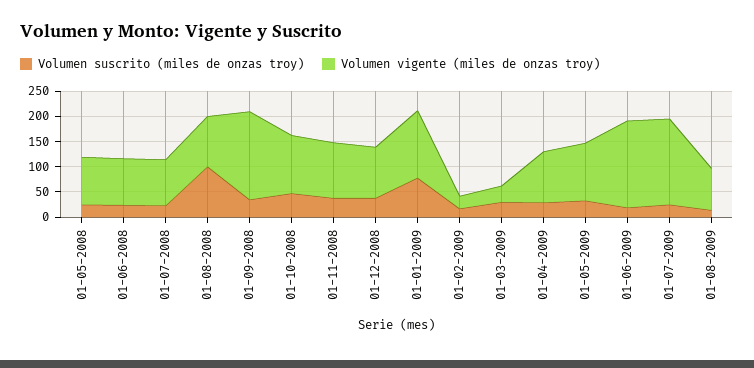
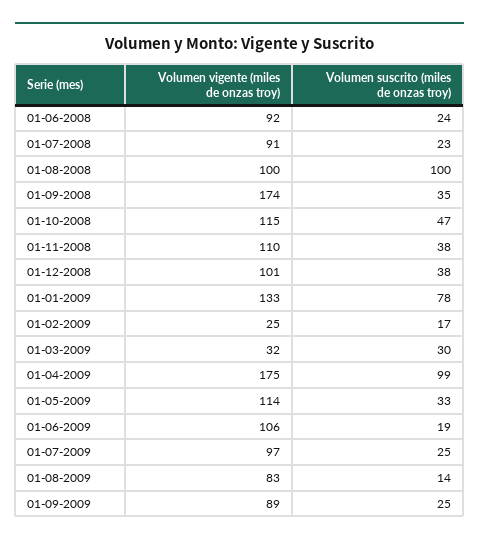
Volumen suscrito (miles de onzas troy), 01-05-2008: 25 -> none
Volumen vigente (miles de onzas troy), 01-05-2008: 100 -> none
Volumen suscrito (miles de onzas troy), 01-04-2009: 25 -> 99
Volumen vigente (miles de onzas troy), 01-04-2009: 100 -> 175
Volumen vigente (miles de onzas troy), 01-06-2009: 175 -> 106
Volumen vigente (miles de onzas troy), 01-07-2009: 175 -> 97
Volumen vigente (miles de onzas troy), 01-09-2009: none -> 89
Volumen suscrito (miles de onzas troy), 01-09-2009: none -> 25

